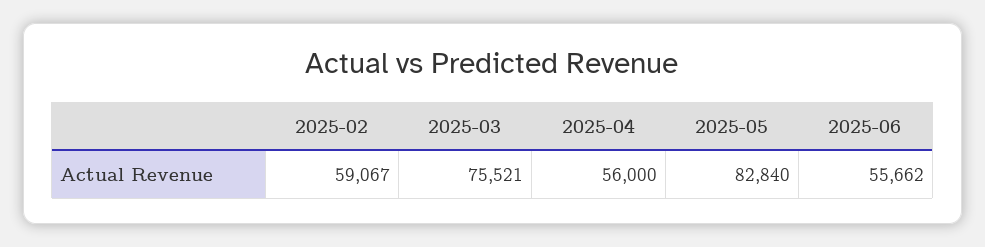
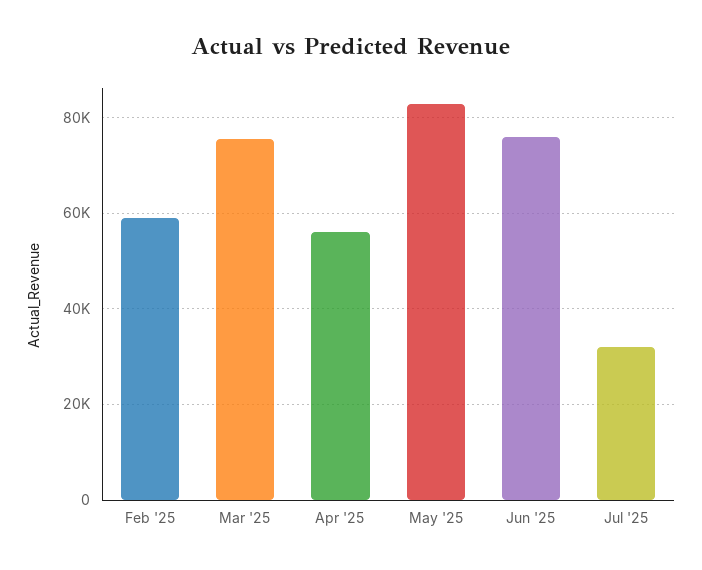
2025-06: 55662 -> 76000
Jul '25: none -> 32000

